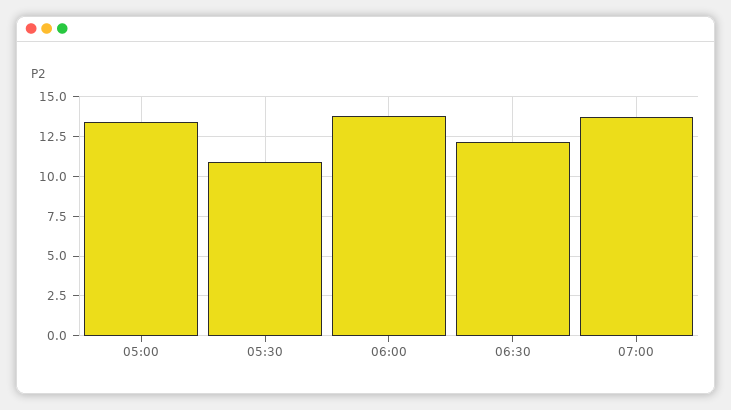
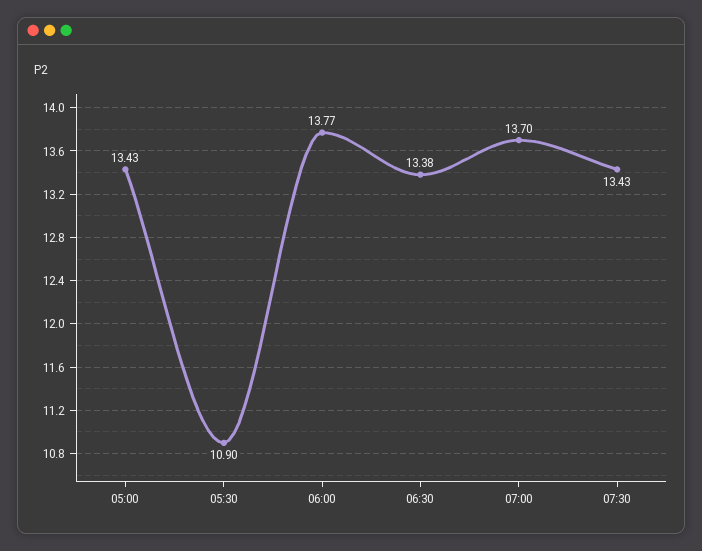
06:30: 12 -> 13.38
07:30: none -> 13.43

